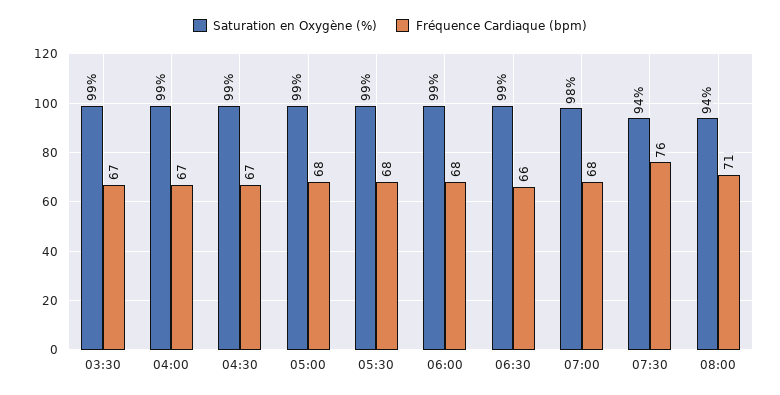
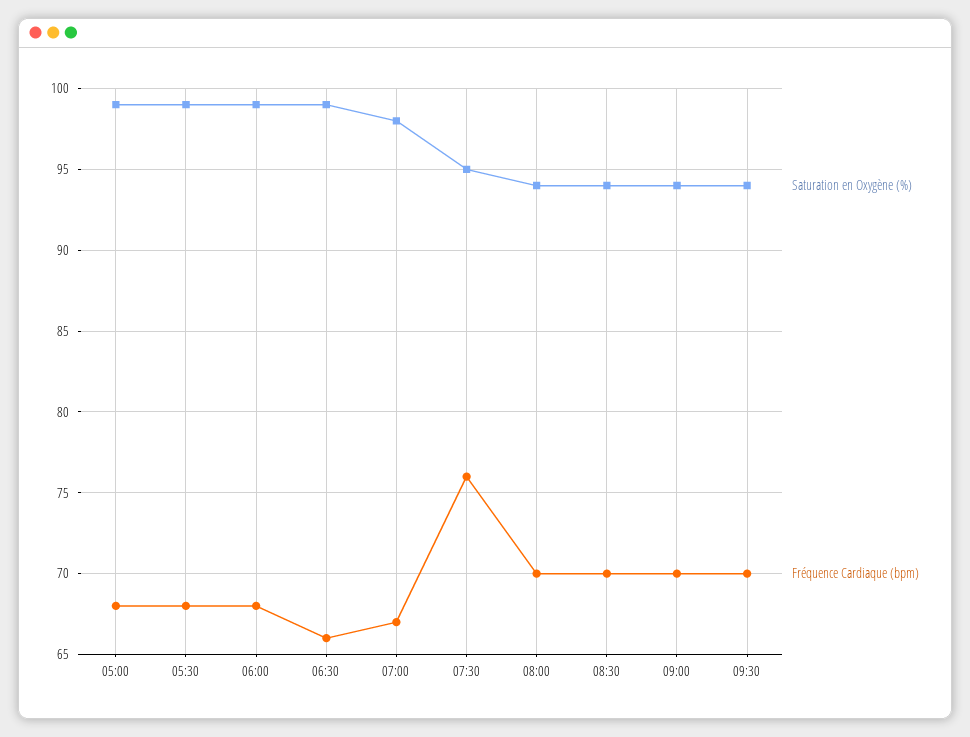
Saturation en Oxygène (%), 03:30: 99 -> none
Fréquence Cardiaque (bpm), 03:30: 67 -> none
Saturation en Oxygène (%), 04:00: 99 -> none
Fréquence Cardiaque (bpm), 04:00: 67 -> none
Saturation en Oxygène (%), 04:30: 99 -> none
Fréquence Cardiaque (bpm), 04:30: 67 -> none
Fréquence Cardiaque (bpm), 07:00: 68 -> 67
Saturation en Oxygène (%), 07:30: 94 -> 95
Fréquence Cardiaque (bpm), 08:00: 71 -> 70
Saturation en Oxygène (%), 08:30: none -> 94
Fréquence Cardiaque (bpm), 08:30: none -> 70
Saturation en Oxygène (%), 09:00: none -> 94
Fréquence Cardiaque (bpm), 09:00: none -> 70
Saturation en Oxygène (%), 09:30: none -> 94
Fréquence Cardiaque (bpm), 09:30: none -> 70

